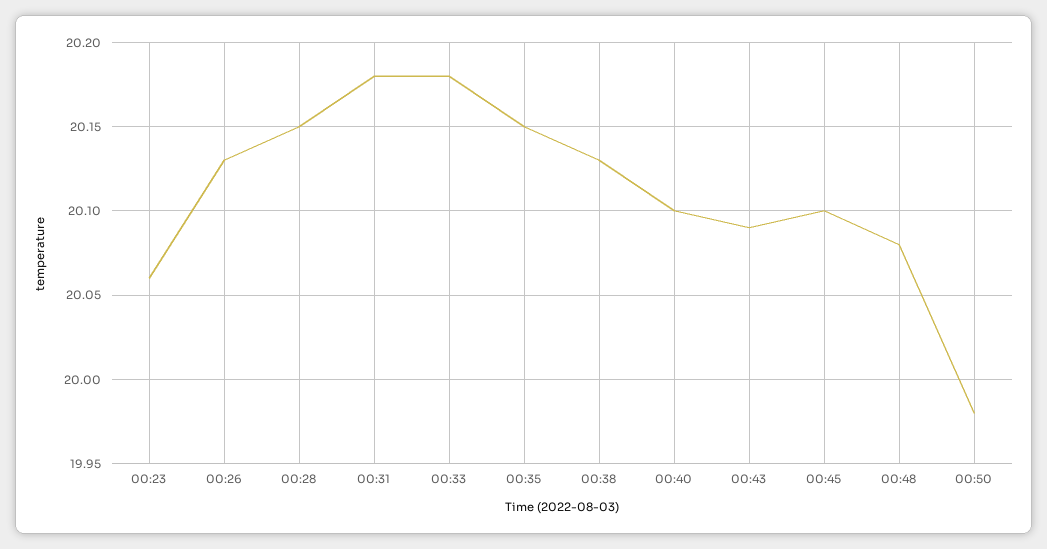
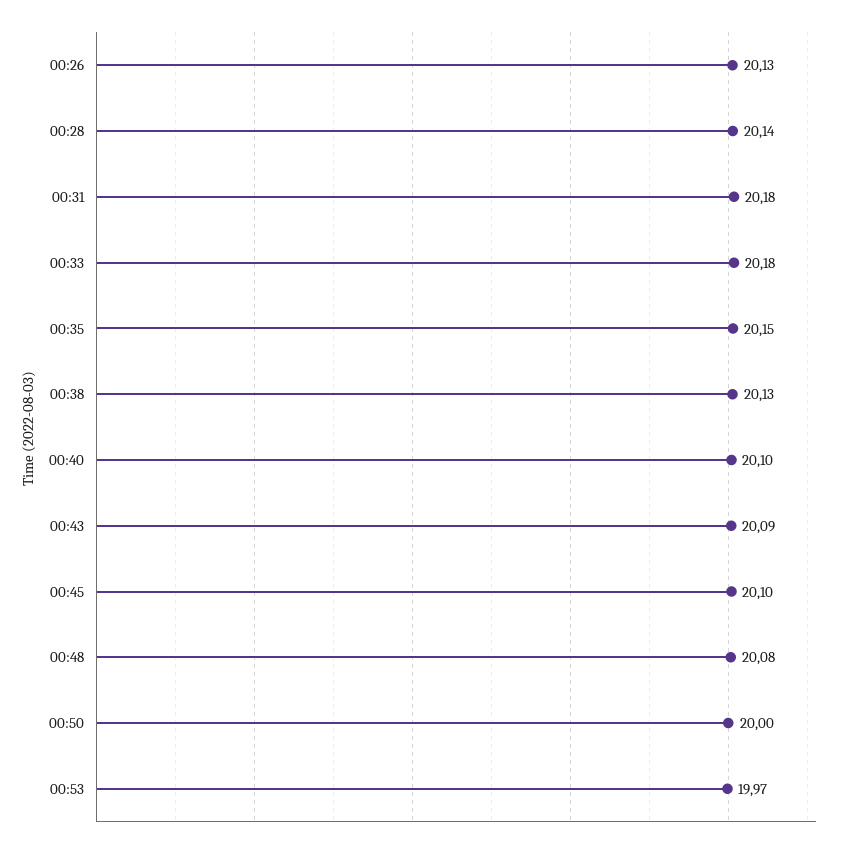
00:23: 20.06 -> none
00:28: 20.15 -> 20.14
00:50: 19.98 -> 20
00:53: none -> 19.97

